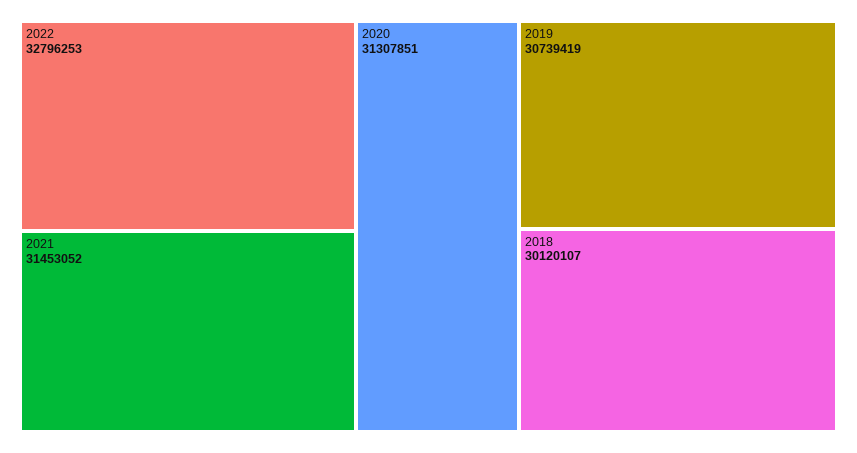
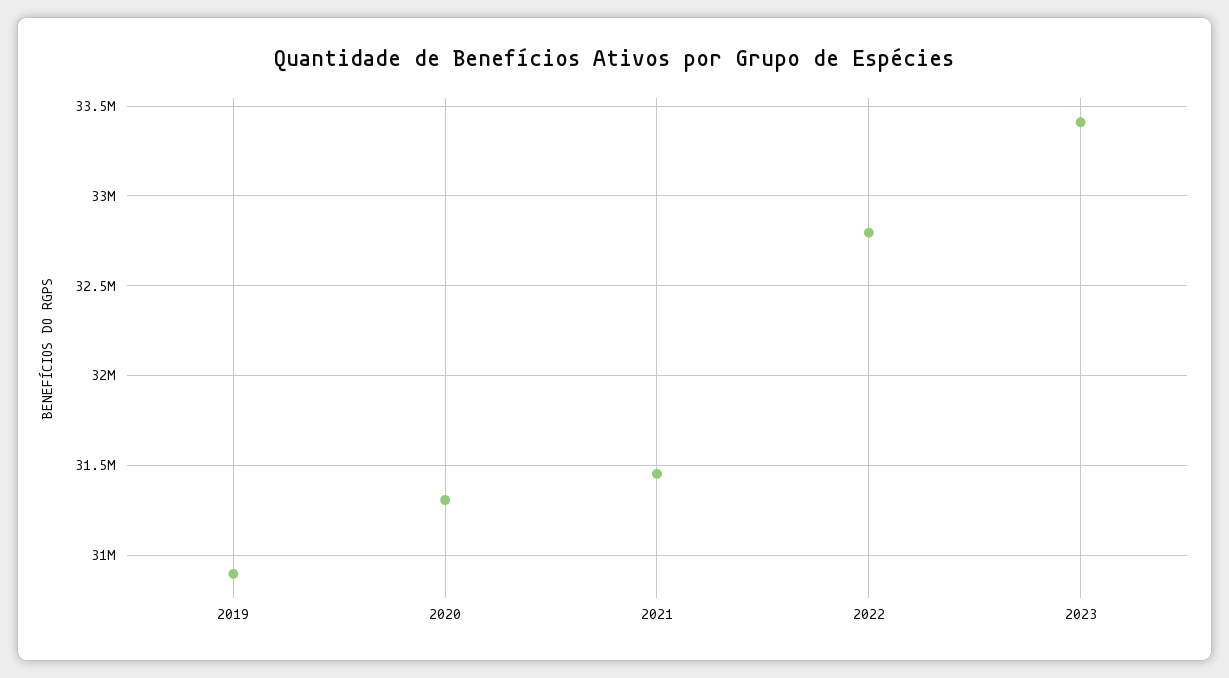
2019: 30739419 -> 30900000
2018: 30120107 -> none
2023: none -> 33400000

